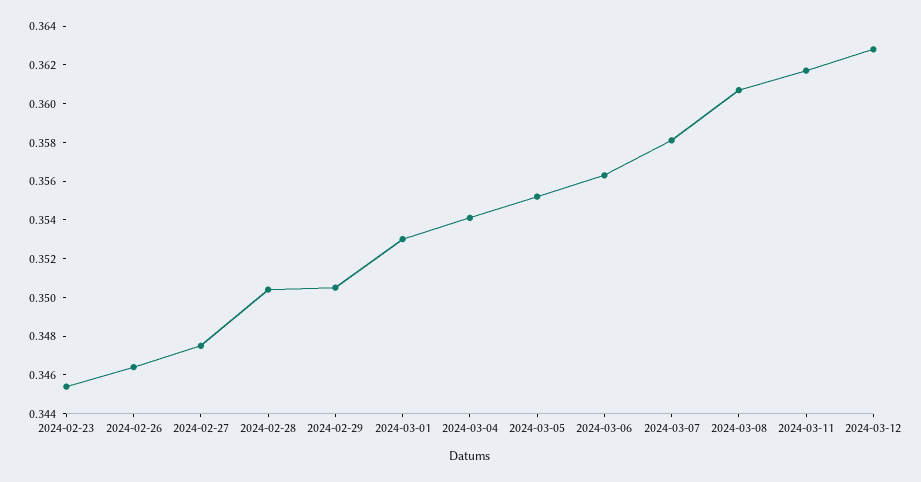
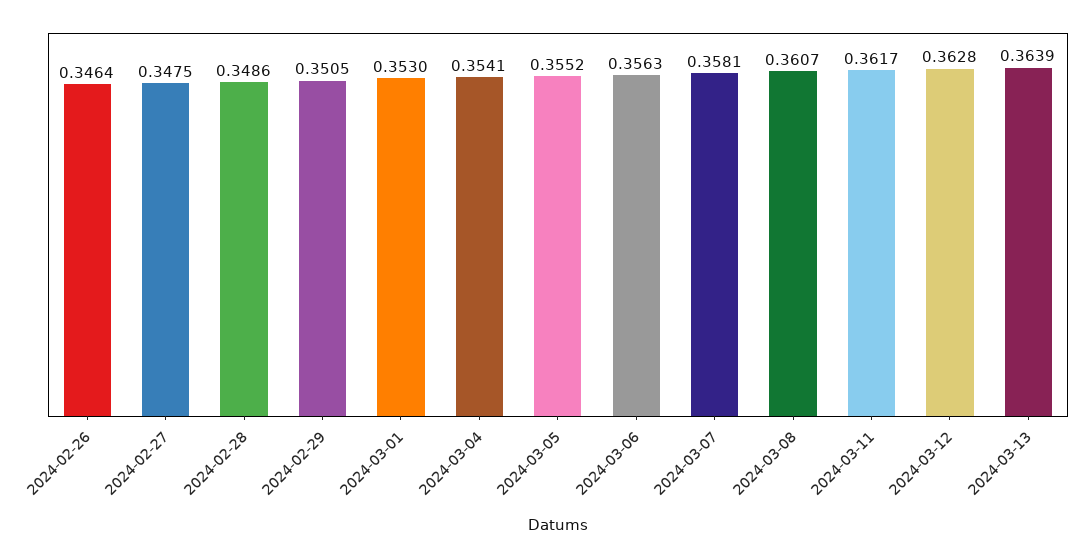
2024-02-23: 0.3455 -> none
2024-02-28: 0.3505 -> 0.3486
2024-03-13: none -> 0.3639

